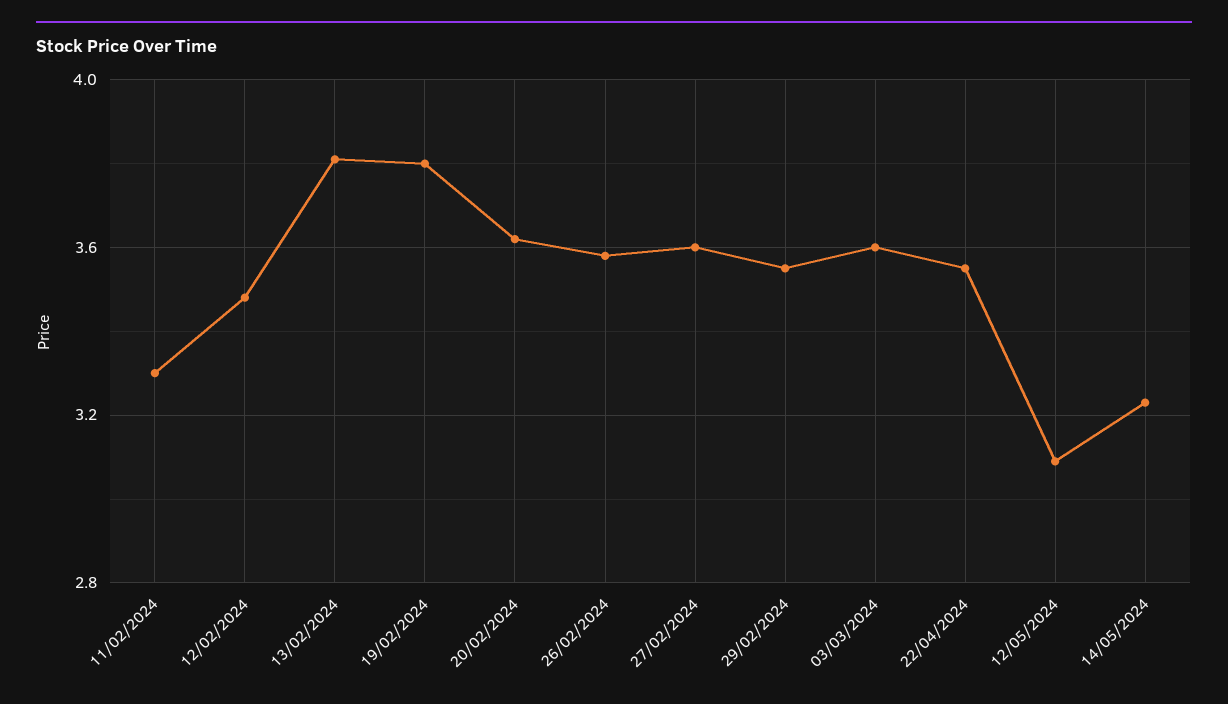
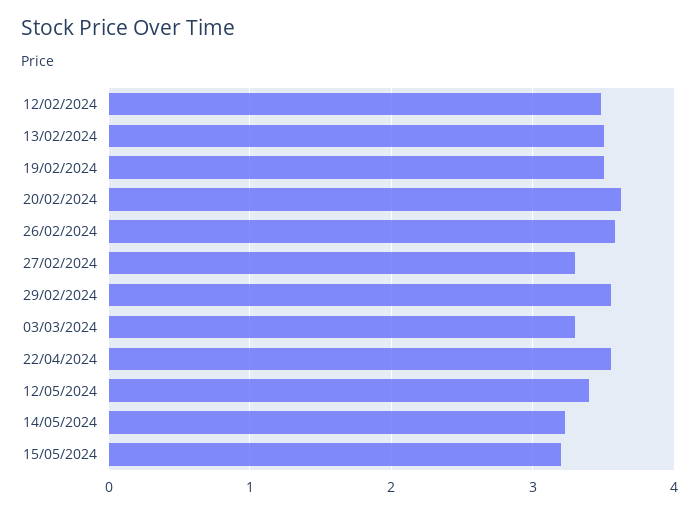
11/02/2024: 3.3 -> none
13/02/2024: 3.8 -> 3.5
19/02/2024: 3.8 -> 3.5
27/02/2024: 3.6 -> 3.3
03/03/2024: 3.6 -> 3.3
12/05/2024: 3.1 -> 3.4
15/05/2024: none -> 3.2

